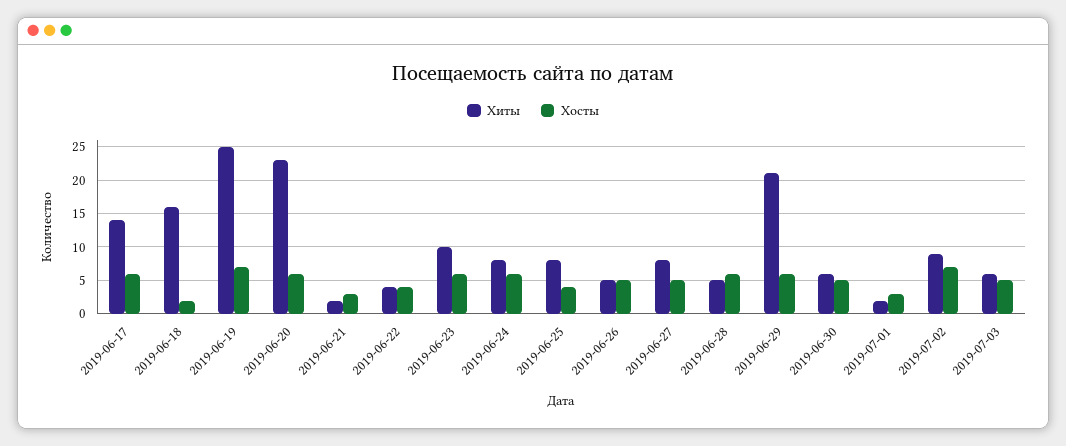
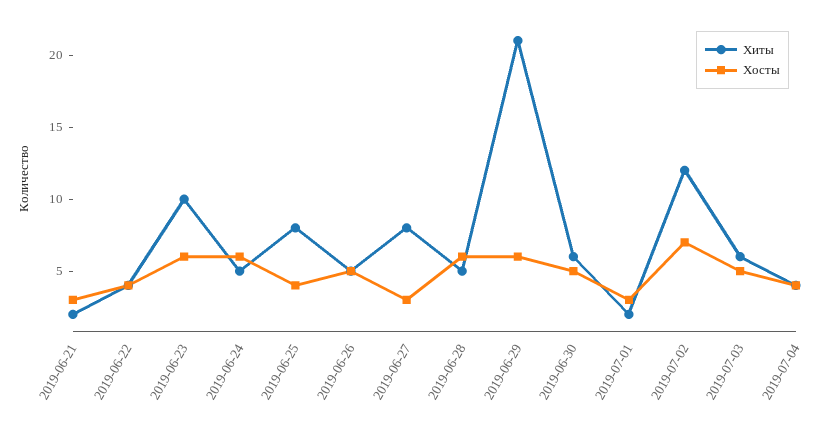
Хиты, 2019-06-17: 14 -> none
Хосты, 2019-06-17: 6 -> none
Хиты, 2019-06-18: 16 -> none
Хосты, 2019-06-18: 2 -> none
Хиты, 2019-06-19: 25 -> none
Хосты, 2019-06-19: 7 -> none
Хиты, 2019-06-20: 23 -> none
Хосты, 2019-06-20: 6 -> none
Хиты, 2019-06-24: 8 -> 5
Хосты, 2019-06-27: 5 -> 3
Хиты, 2019-07-02: 9 -> 12
Хиты, 2019-07-04: none -> 4
Хосты, 2019-07-04: none -> 4

